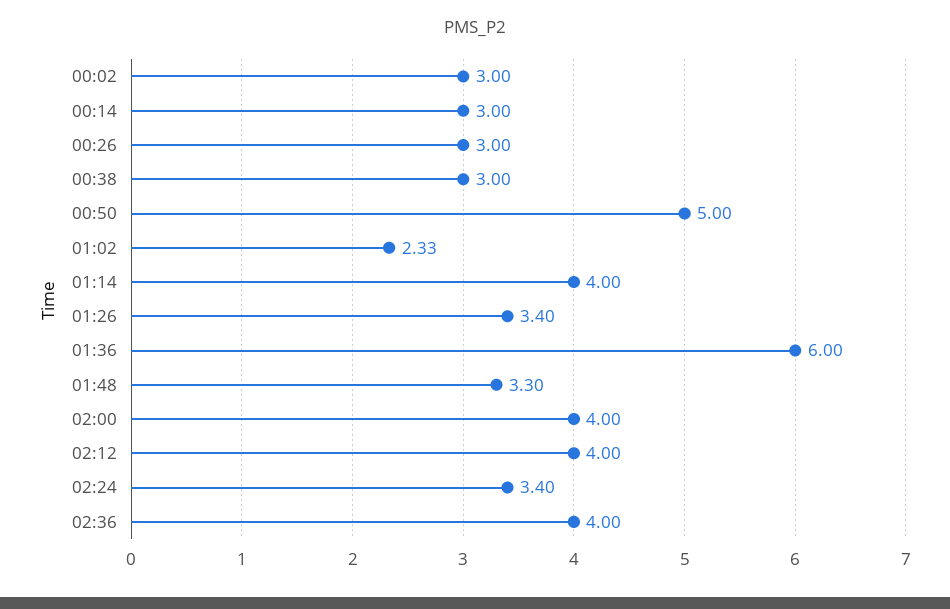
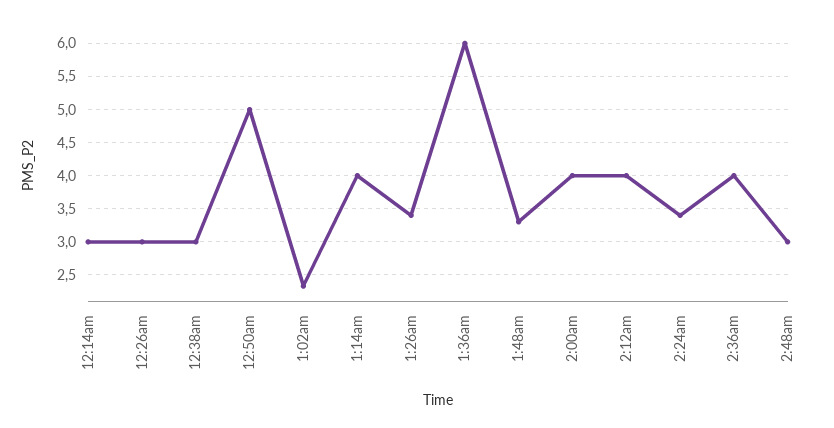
00:02: 3 -> none
2:48am: none -> 3

